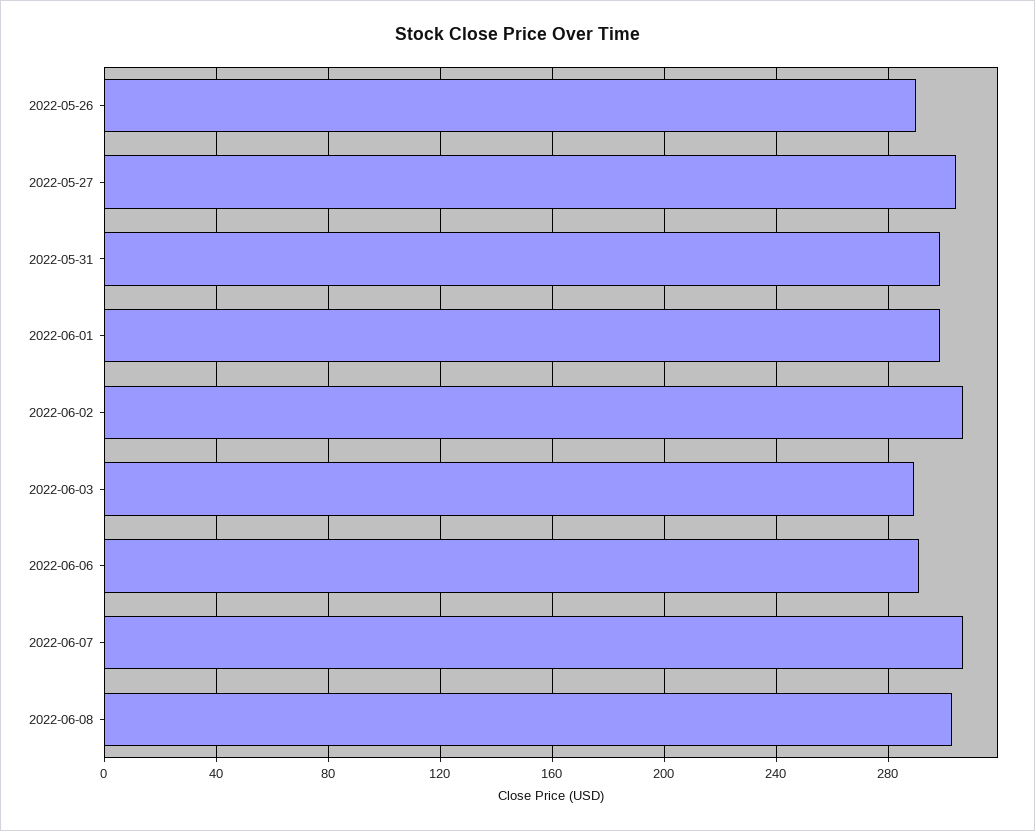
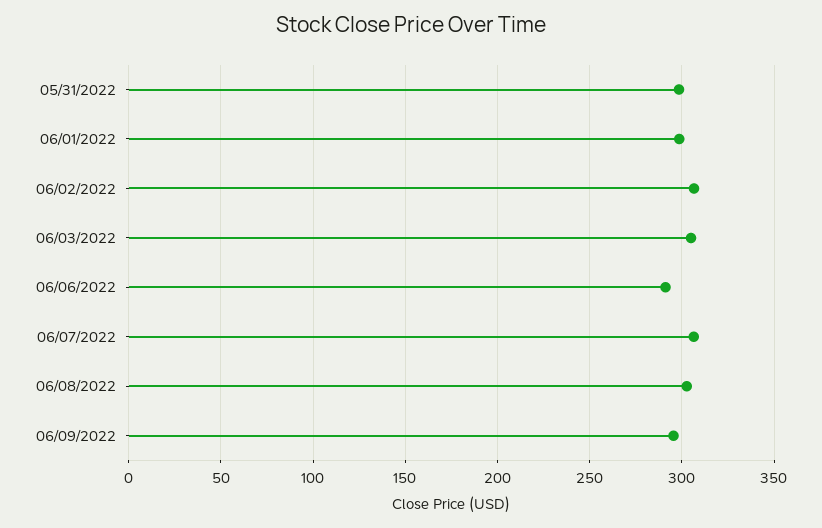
2022-05-26: 290 -> none
2022-05-27: 305 -> none
2022-06-03: 290 -> 305
06/09/2022: none -> 295

